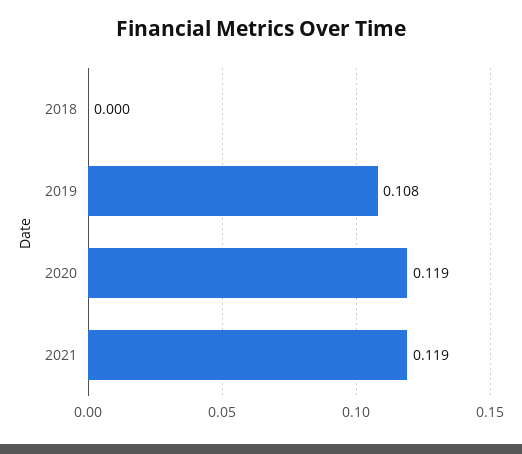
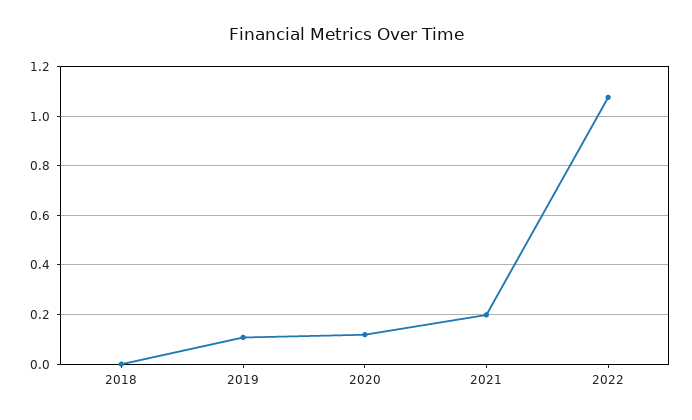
2021: 0.119 -> 0.2
2022: none -> 1.075

